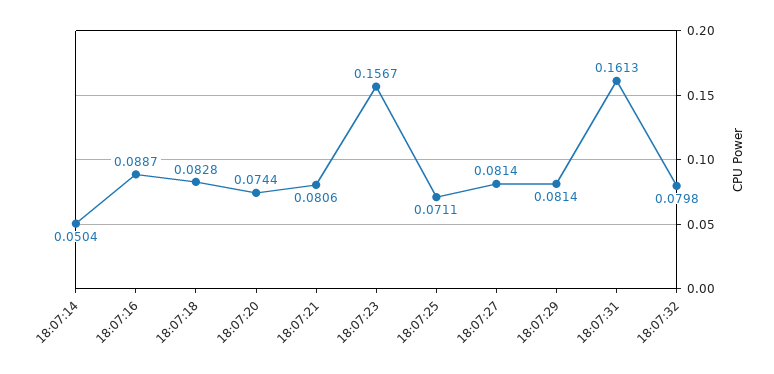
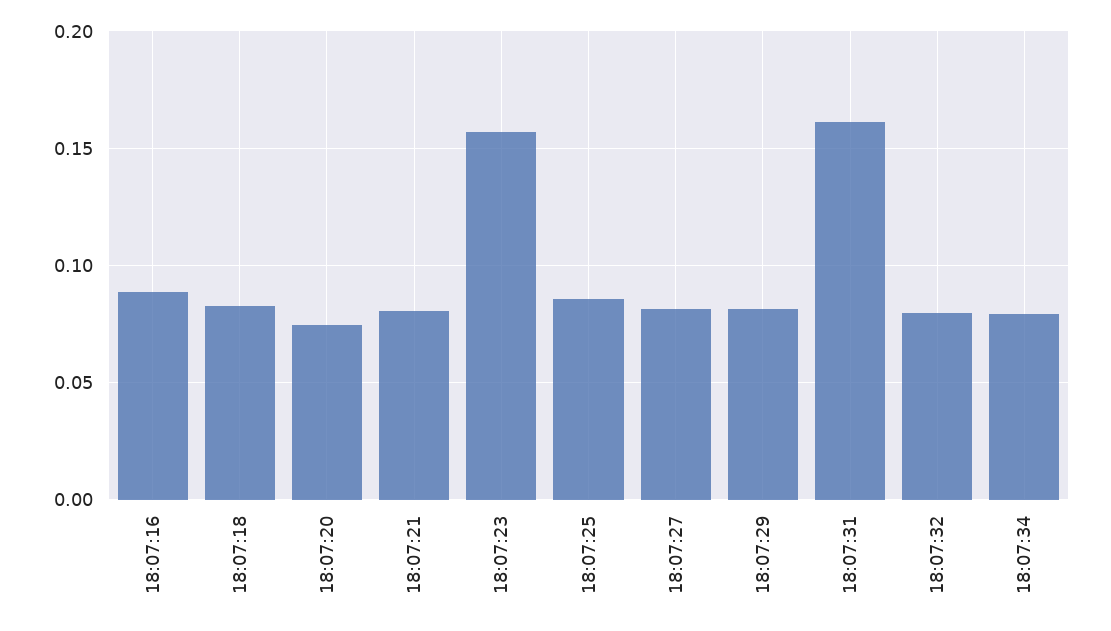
18:07:14: 0.0504 -> none
18:07:25: 0.0711 -> 0.085
18:07:34: none -> 0.08

